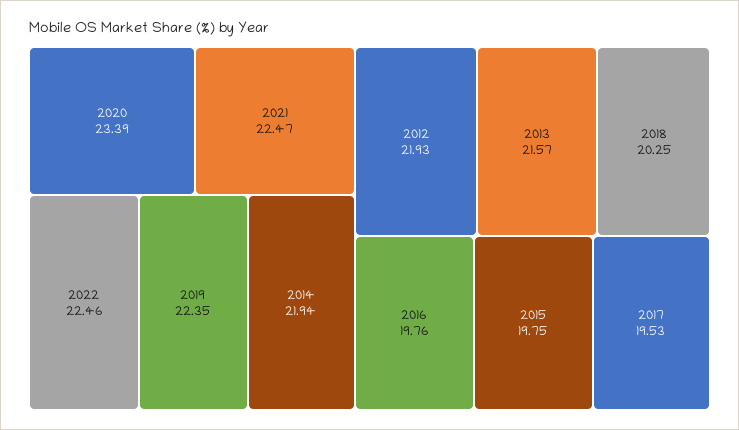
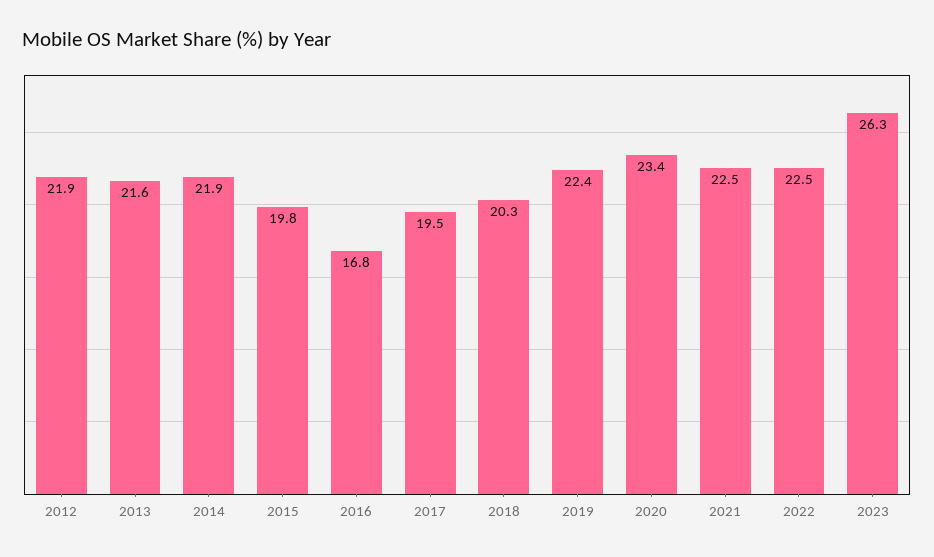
2016: 19.76 -> 16.8
2023: none -> 26.3

